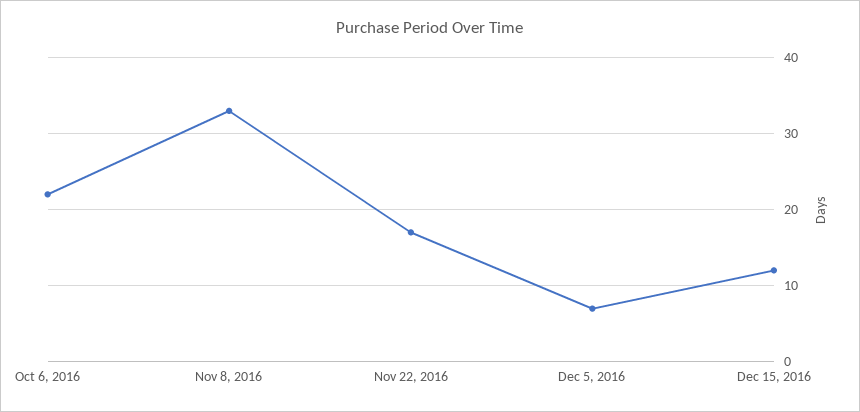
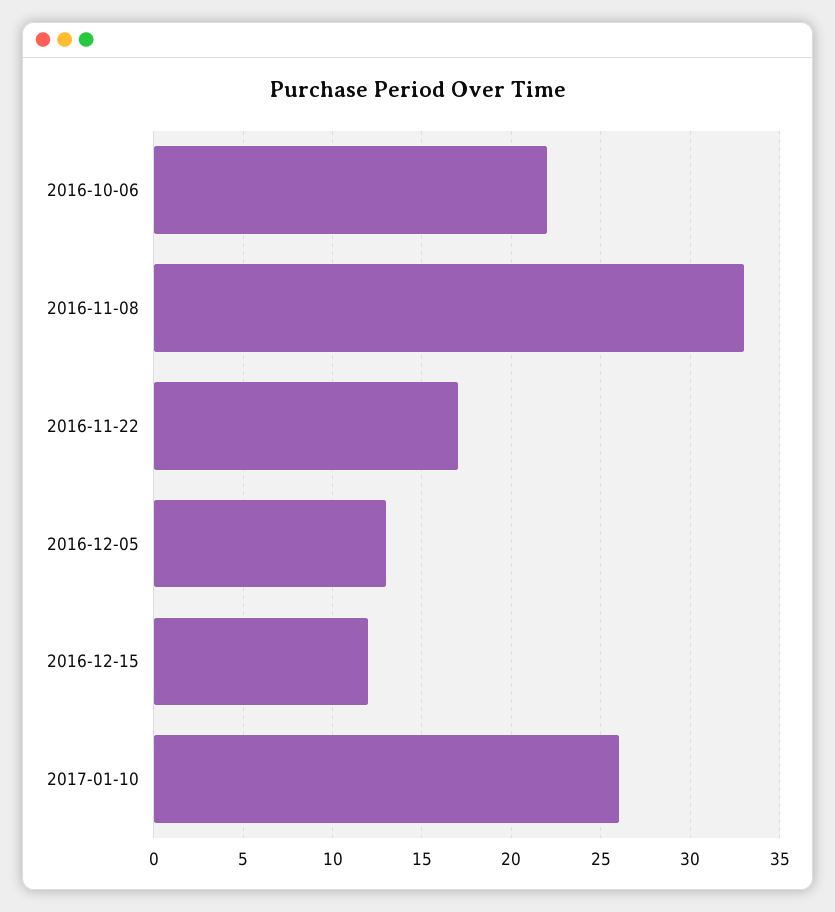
Dec 5, 2016: 7 -> 13
2017-01-10: none -> 26

